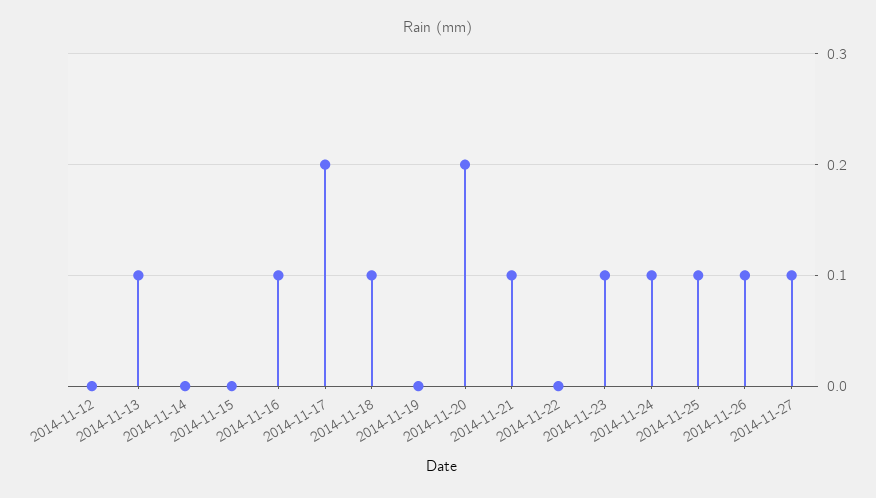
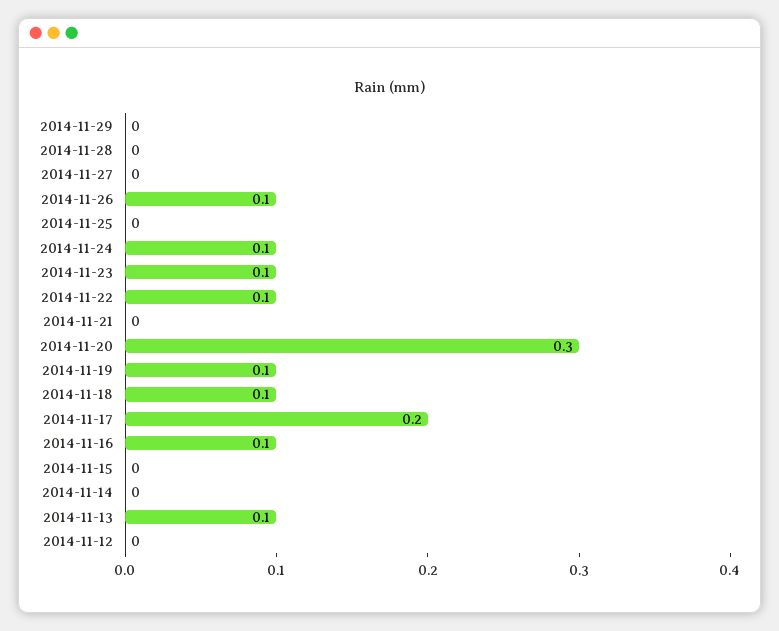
2014-11-19: 0 -> 0.1
2014-11-20: 0.2 -> 0.3
2014-11-21: 0.1 -> 0
2014-11-22: 0 -> 0.1
2014-11-25: 0.1 -> 0
2014-11-27: 0.1 -> 0
2014-11-29: none -> 0
2014-11-28: none -> 0

